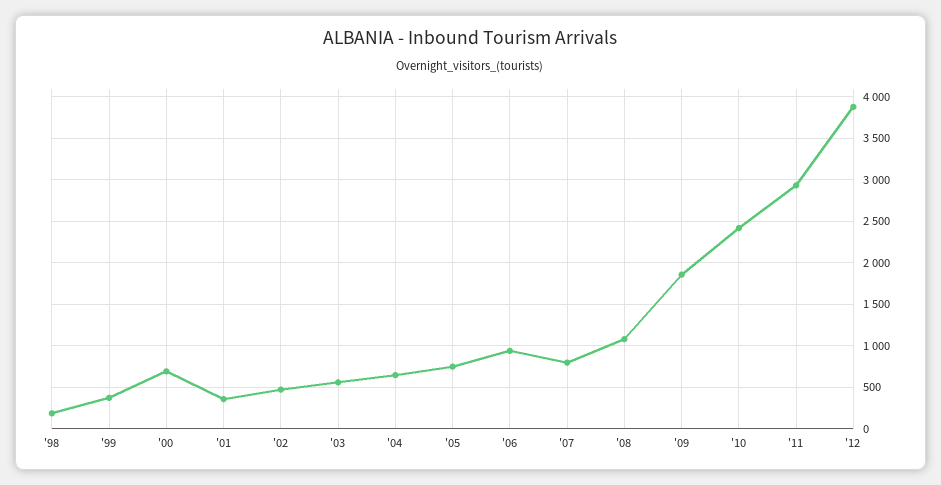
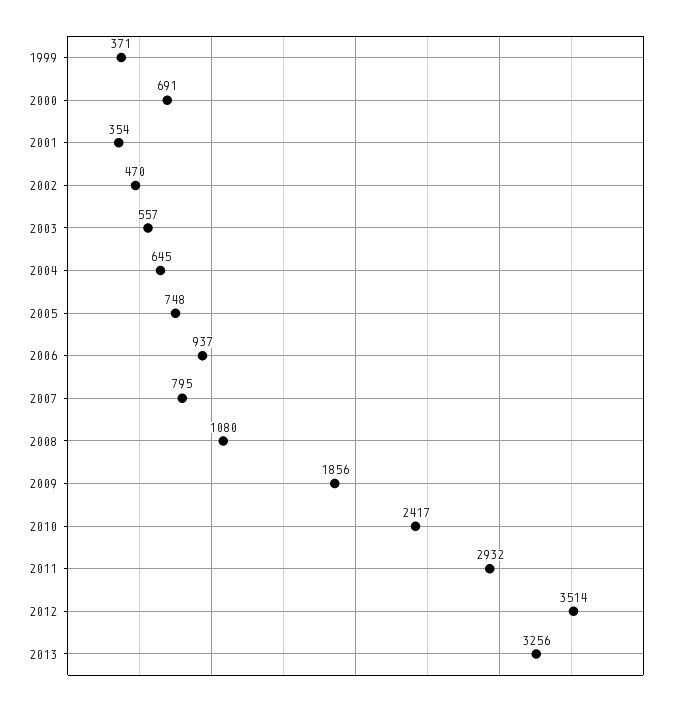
'98: 200 -> none
'12: 3900 -> 3514
2013: none -> 3256

